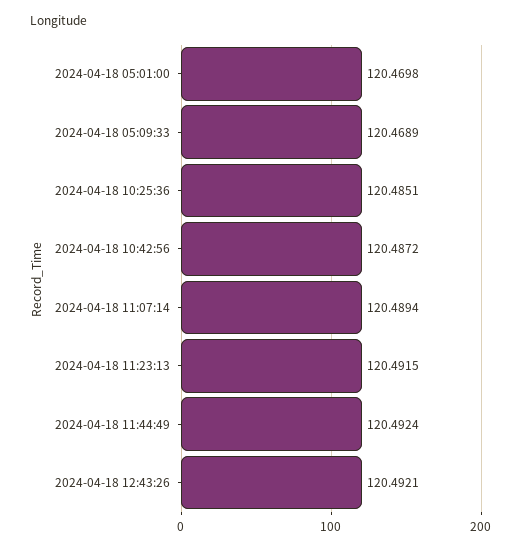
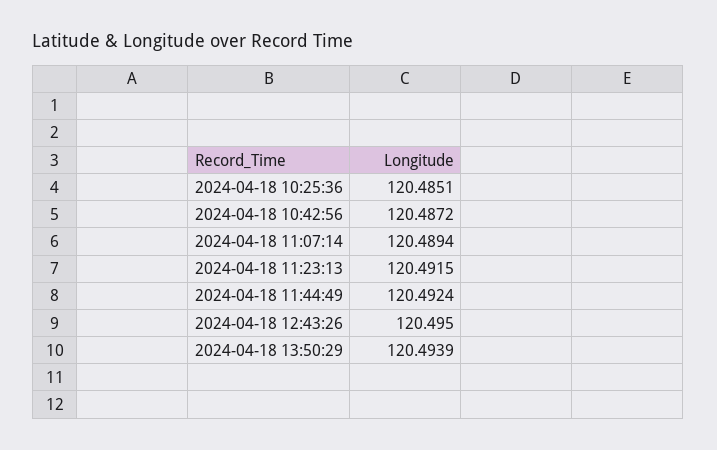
2024-04-18 05:01:00: 120.4698 -> none
2024-04-18 05:09:33: 120.4689 -> none
2024-04-18 12:43:26: 120.4921 -> 120.495
2024-04-18 13:50:29: none -> 120.4939

